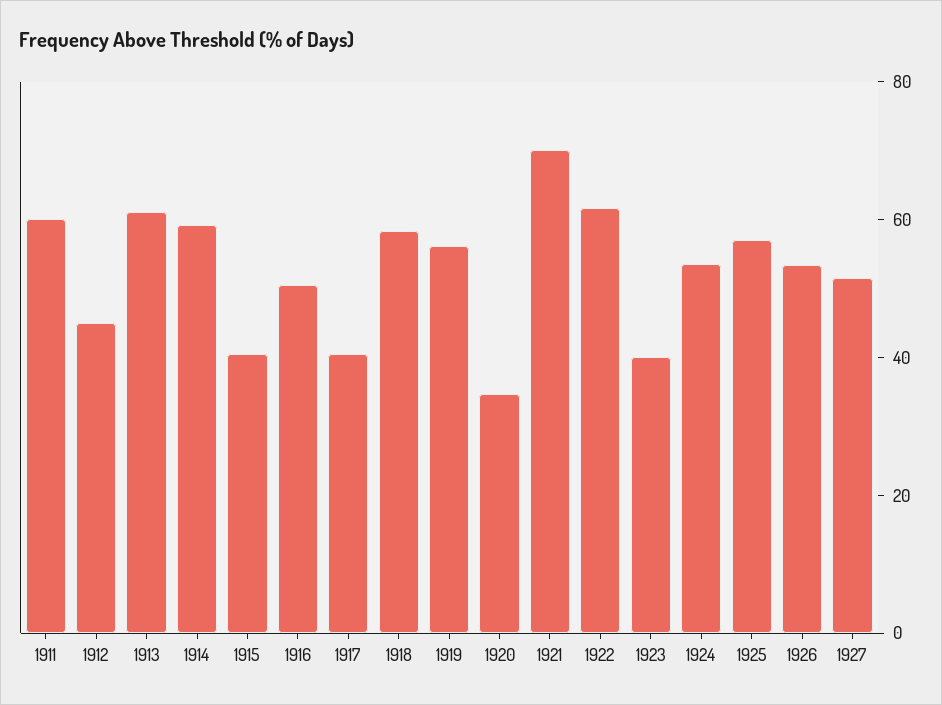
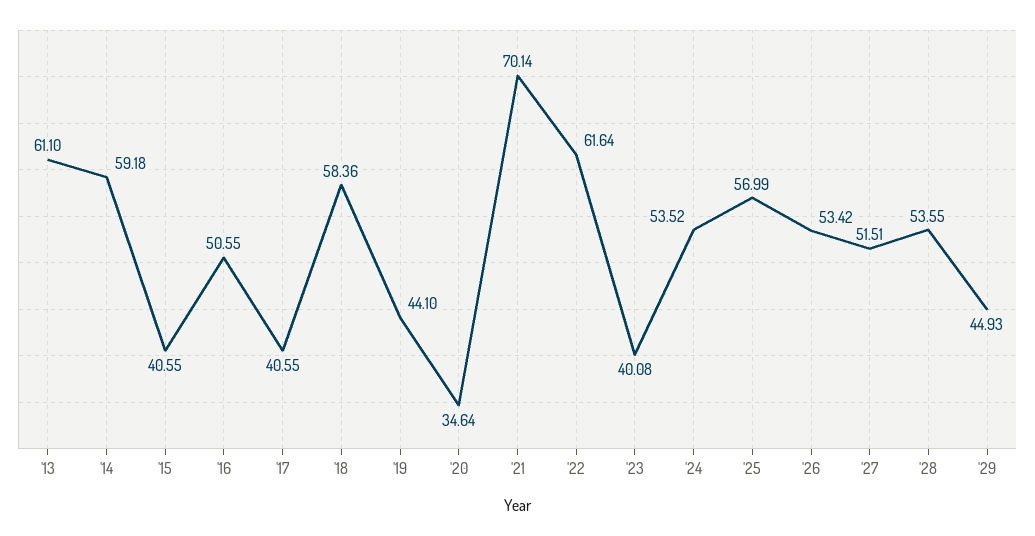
1911: 60 -> none
1912: 45 -> none
1919: 55 -> 44.1
'28: none -> 53.55
'29: none -> 44.93

